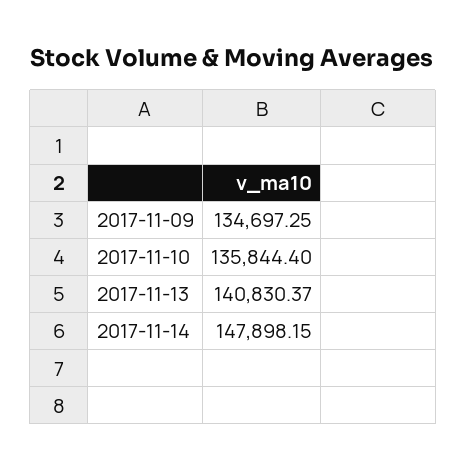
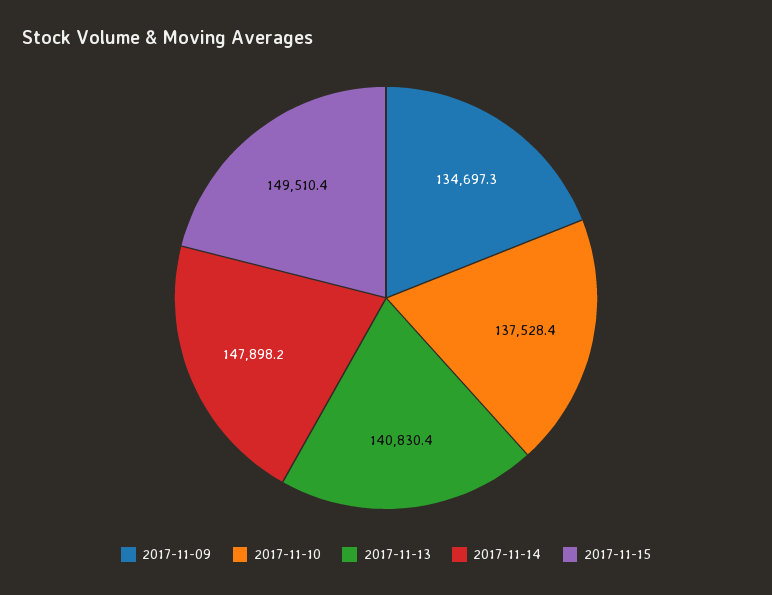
2017-11-10: 135844.4 -> 137528.4
2017-11-15: none -> 149510.4

